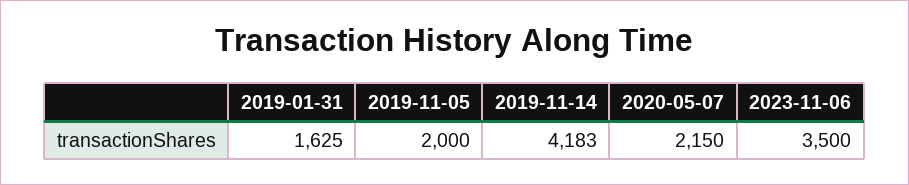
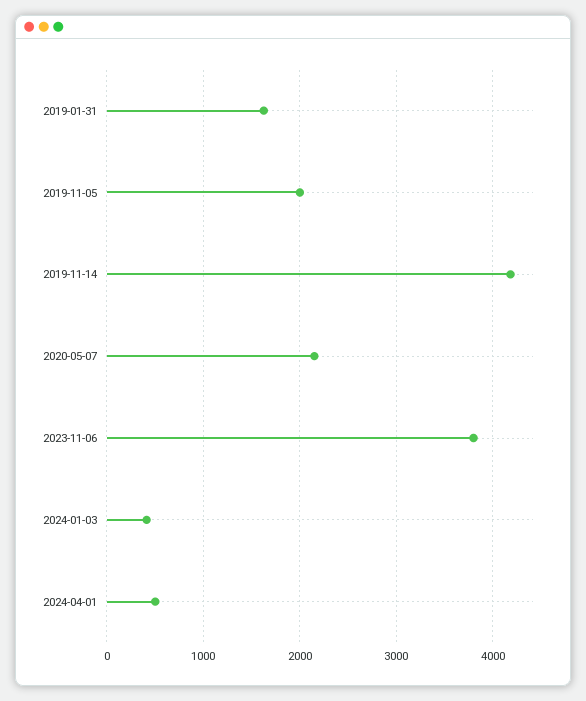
2023-11-06: 3500 -> 3800
2024-01-03: none -> 400
2024-04-01: none -> 500

